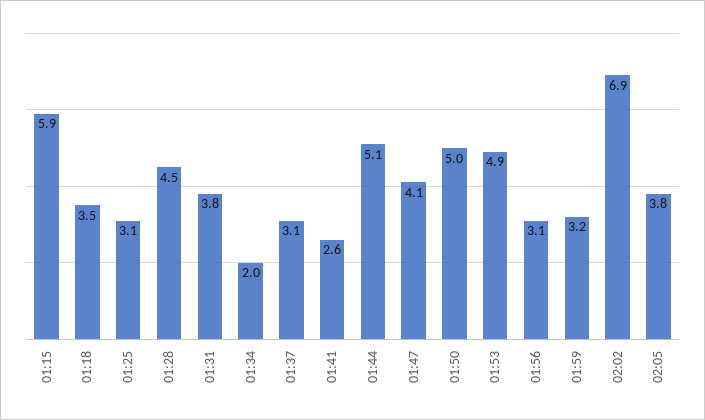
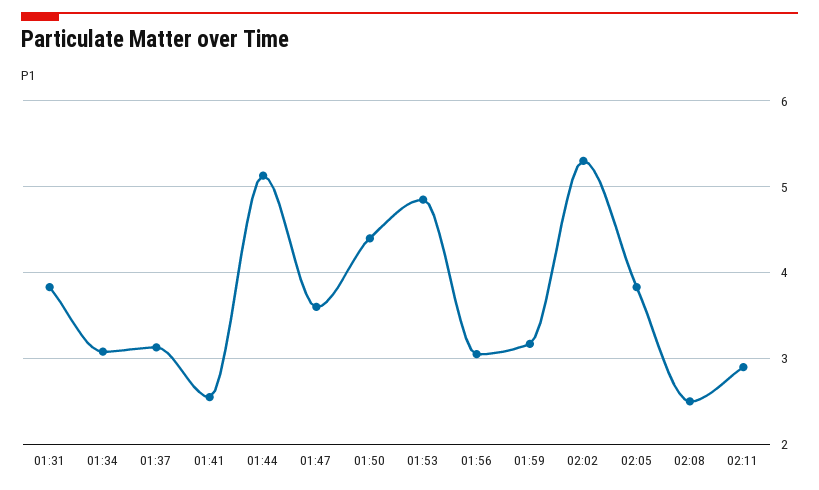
01:15: 5.9 -> none
01:18: 3.5 -> none
01:25: 3.1 -> none
01:28: 4.5 -> none
01:34: 2 -> 3.1
01:47: 4.1 -> 3.6
01:50: 5 -> 4.4
02:02: 6.9 -> 5.3
02:08: none -> 2.5
02:11: none -> 2.9

